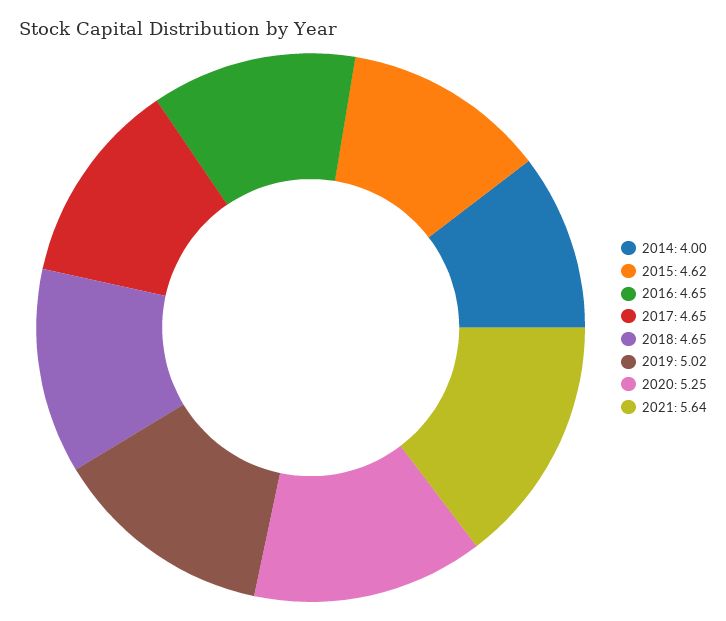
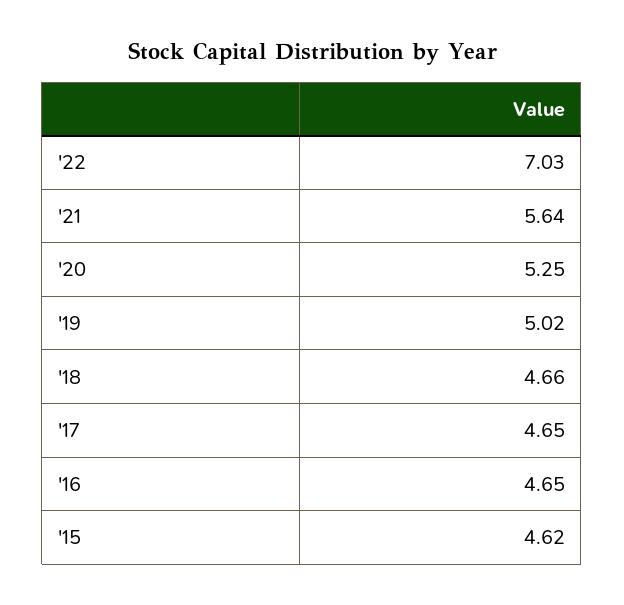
2014: 4 -> none
2018: 4.65 -> 4.66
'22: none -> 7.03

